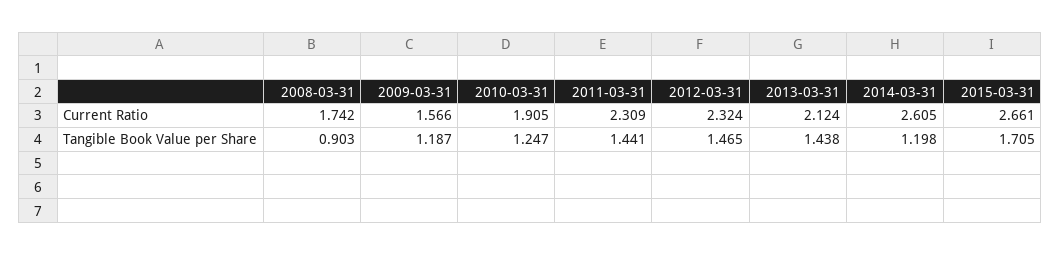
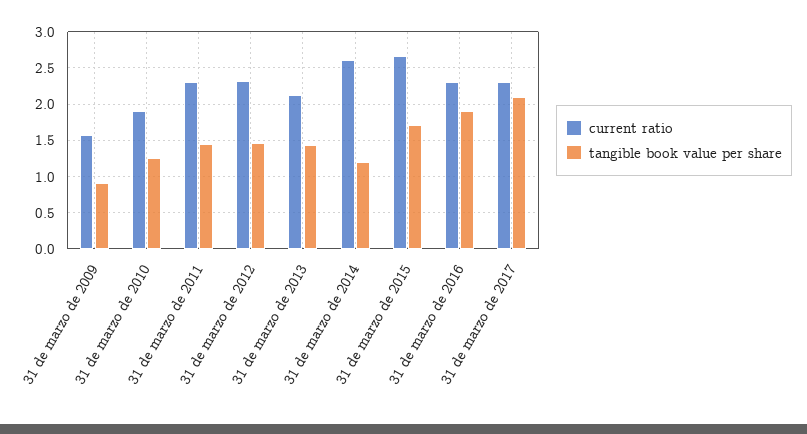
Current Ratio, 2008-03-31: 1.742 -> none
Tangible Book Value per Share, 2008-03-31: 0.903 -> none
Tangible Book Value per Share, 2009-03-31: 1.187 -> 0.9
Current Ratio, 31 de marzo de 2016: none -> 2.3
Tangible Book Value per Share, 31 de marzo de 2016: none -> 1.9
Current Ratio, 31 de marzo de 2017: none -> 2.3
Tangible Book Value per Share, 31 de marzo de 2017: none -> 2.1

